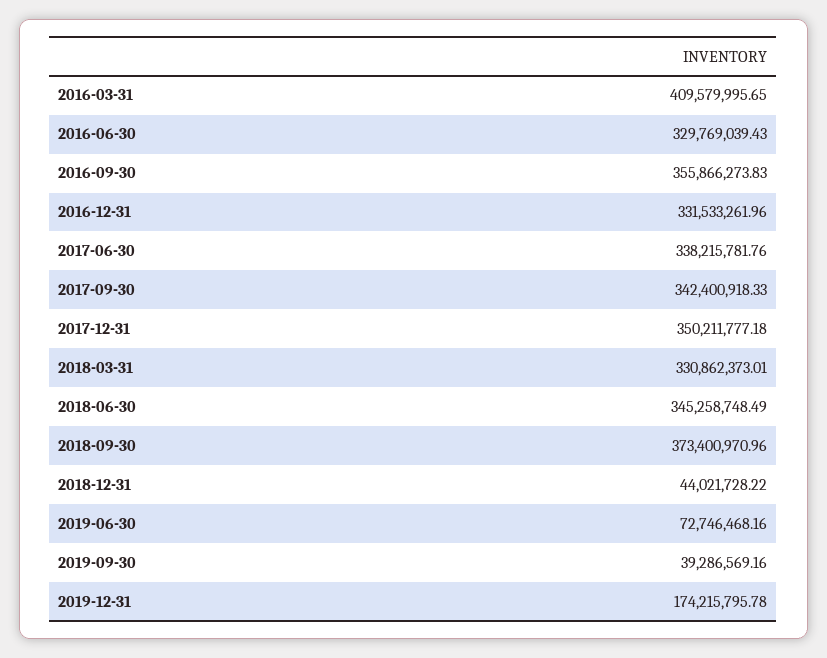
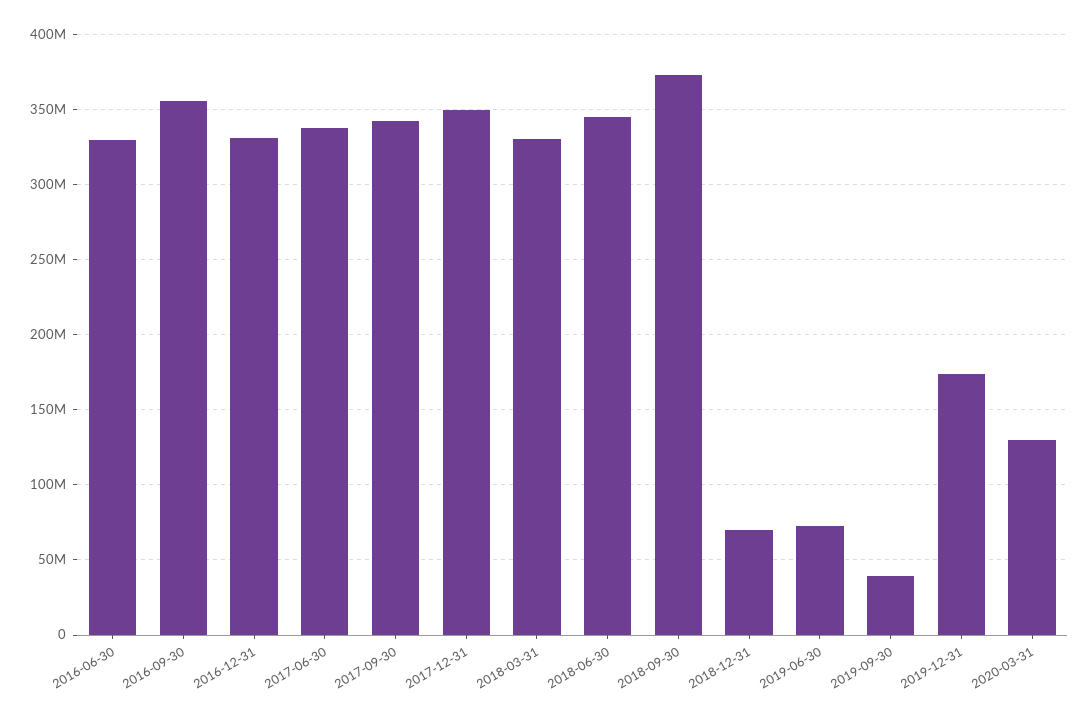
2016-03-31: 409579995.65 -> none
2018-12-31: 44021728.22 -> 70000000
2020-03-31: none -> 130000000

